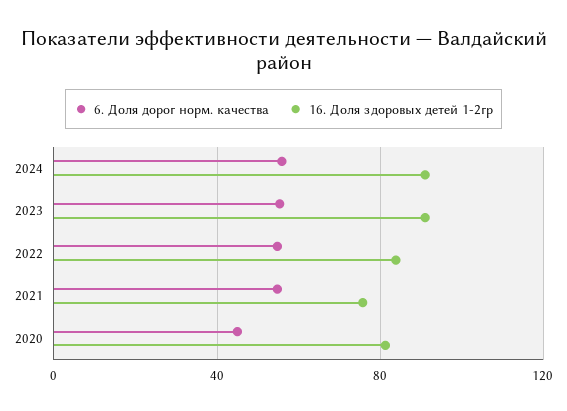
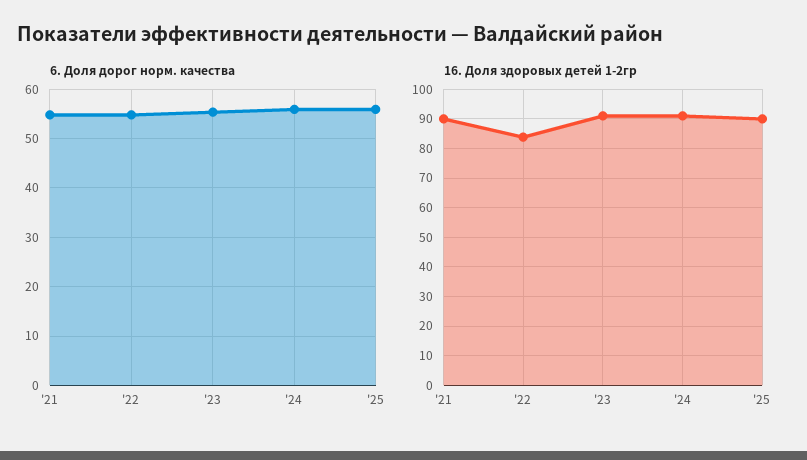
16. Доля здоровых детей 1-2гр, 2021: 75 -> 90
6. Доля дорог норм. качества, 2020: 45 -> none
16. Доля здоровых детей 1-2гр, 2020: 80 -> none
6. Доля дорог норм. качества, '25: none -> 56
16. Доля здоровых детей 1-2гр, '25: none -> 90

